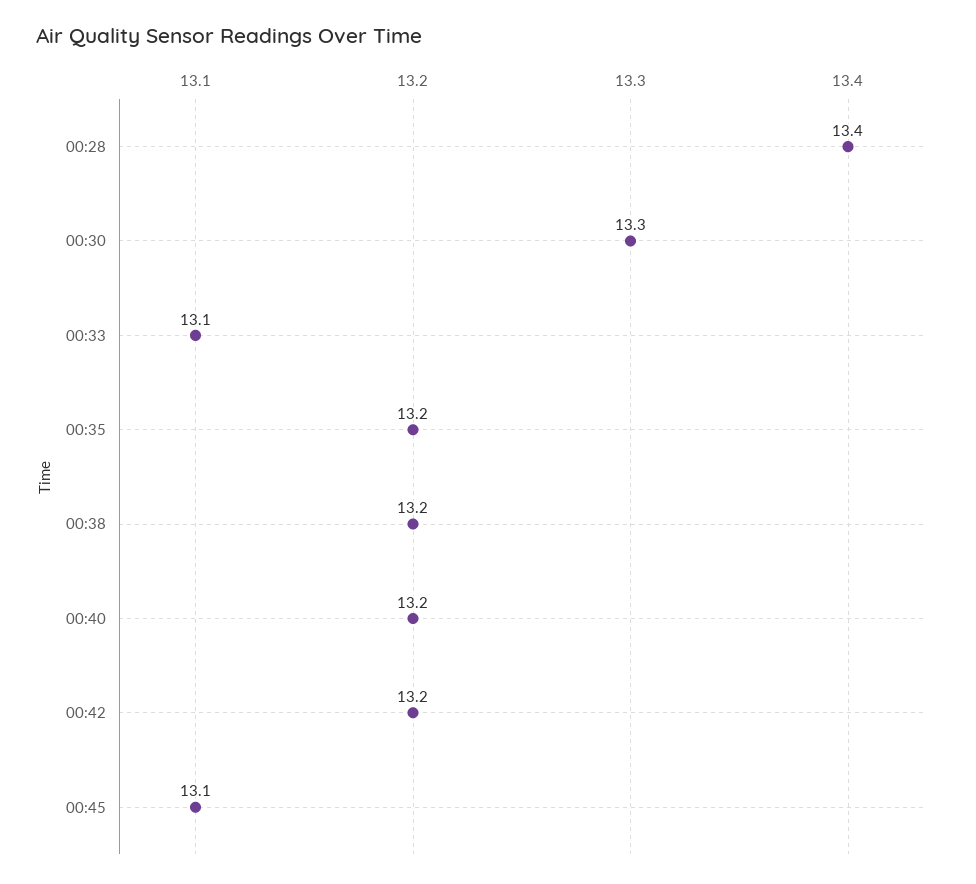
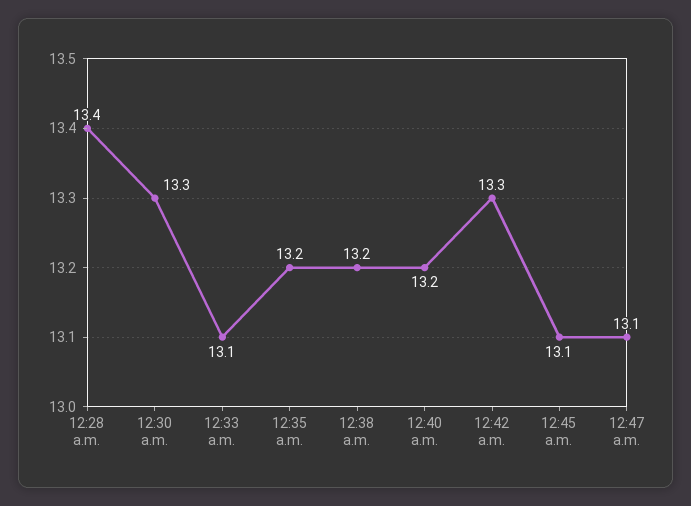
00:42: 13.2 -> 13.3
12:47 a.m.: none -> 13.1

